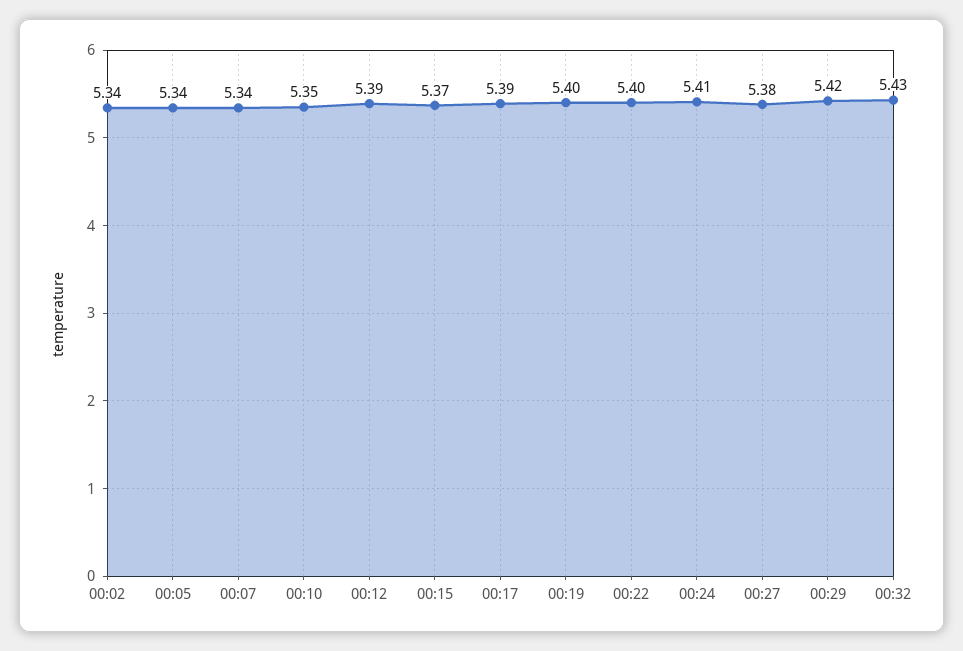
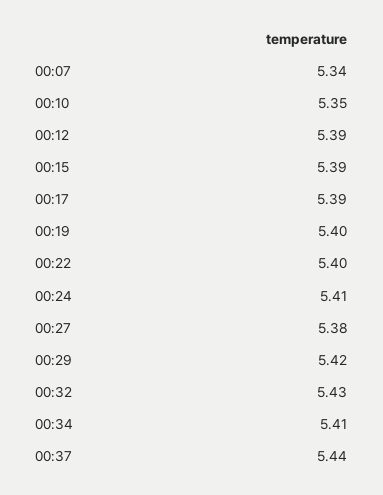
00:02: 5.34 -> none
00:05: 5.34 -> none
00:15: 5.37 -> 5.39
00:34: none -> 5.41
00:37: none -> 5.44

